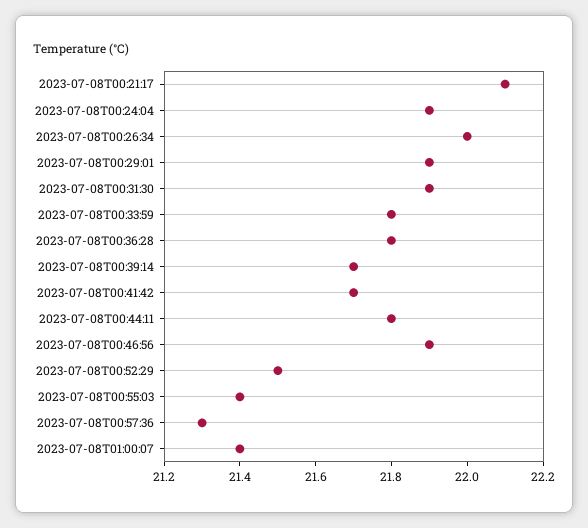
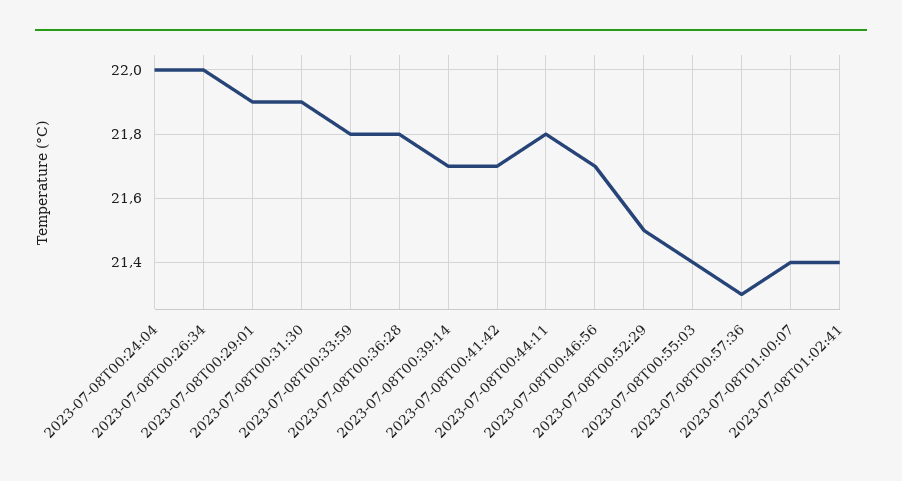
2023-07-08T00:21:17: 22.1 -> none
2023-07-08T00:24:04: 21.9 -> 22
2023-07-08T00:46:56: 21.9 -> 21.7
2023-07-08T01:02:41: none -> 21.4

